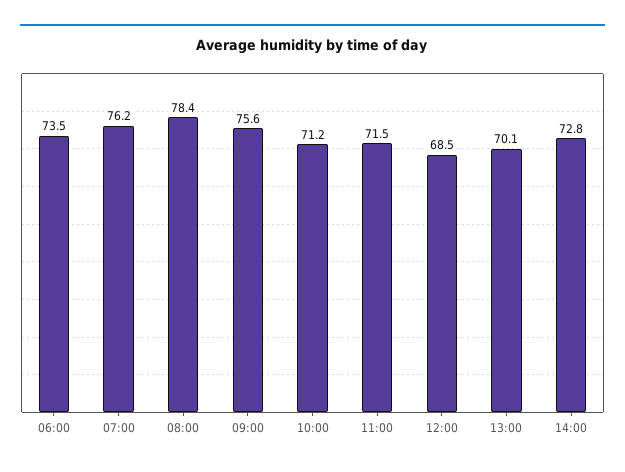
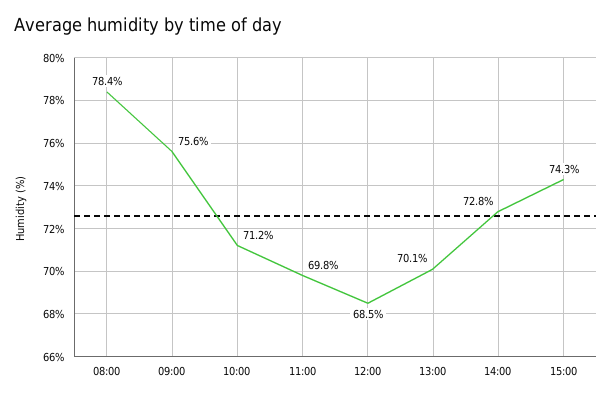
06:00: 73.5 -> none
07:00: 76.2 -> none
11:00: 71.5 -> 69.8
15:00: none -> 74.3

